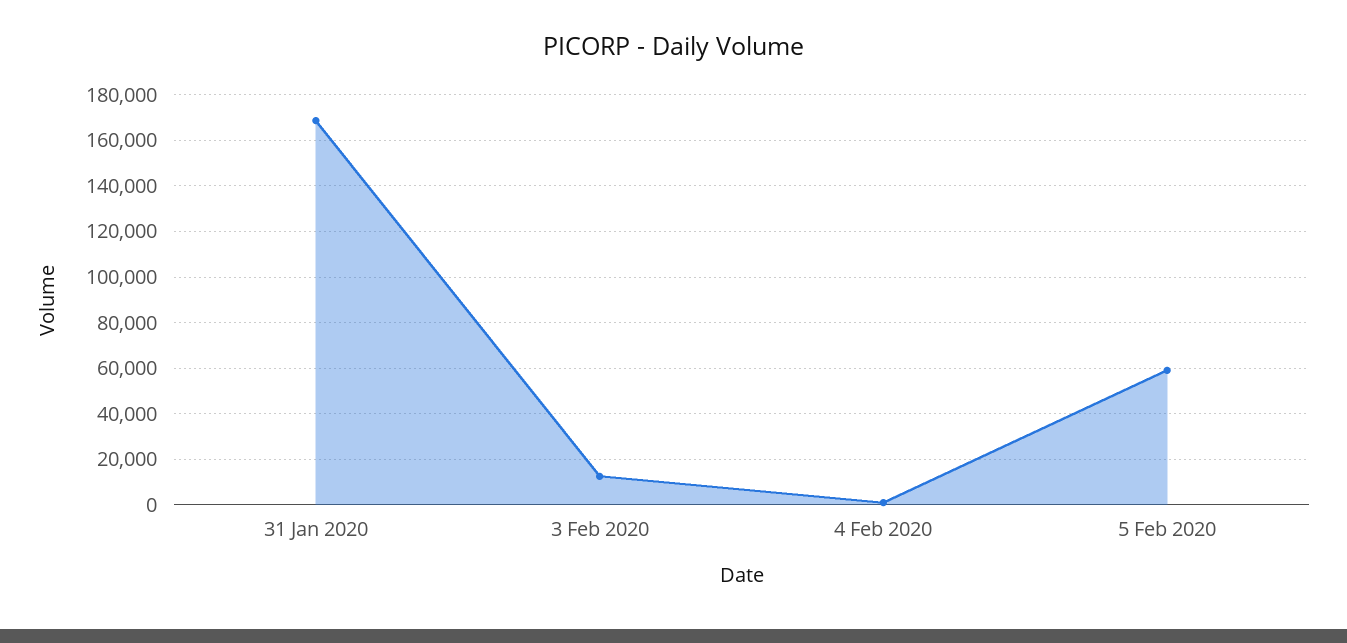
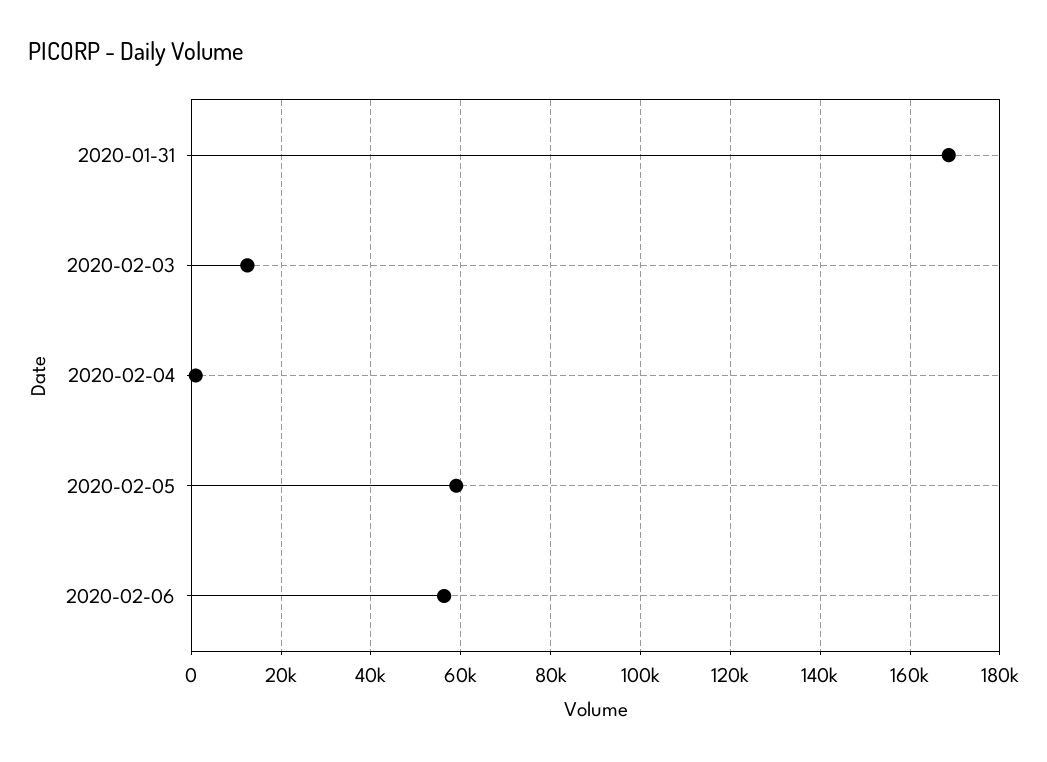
2020-02-06: none -> 56000

